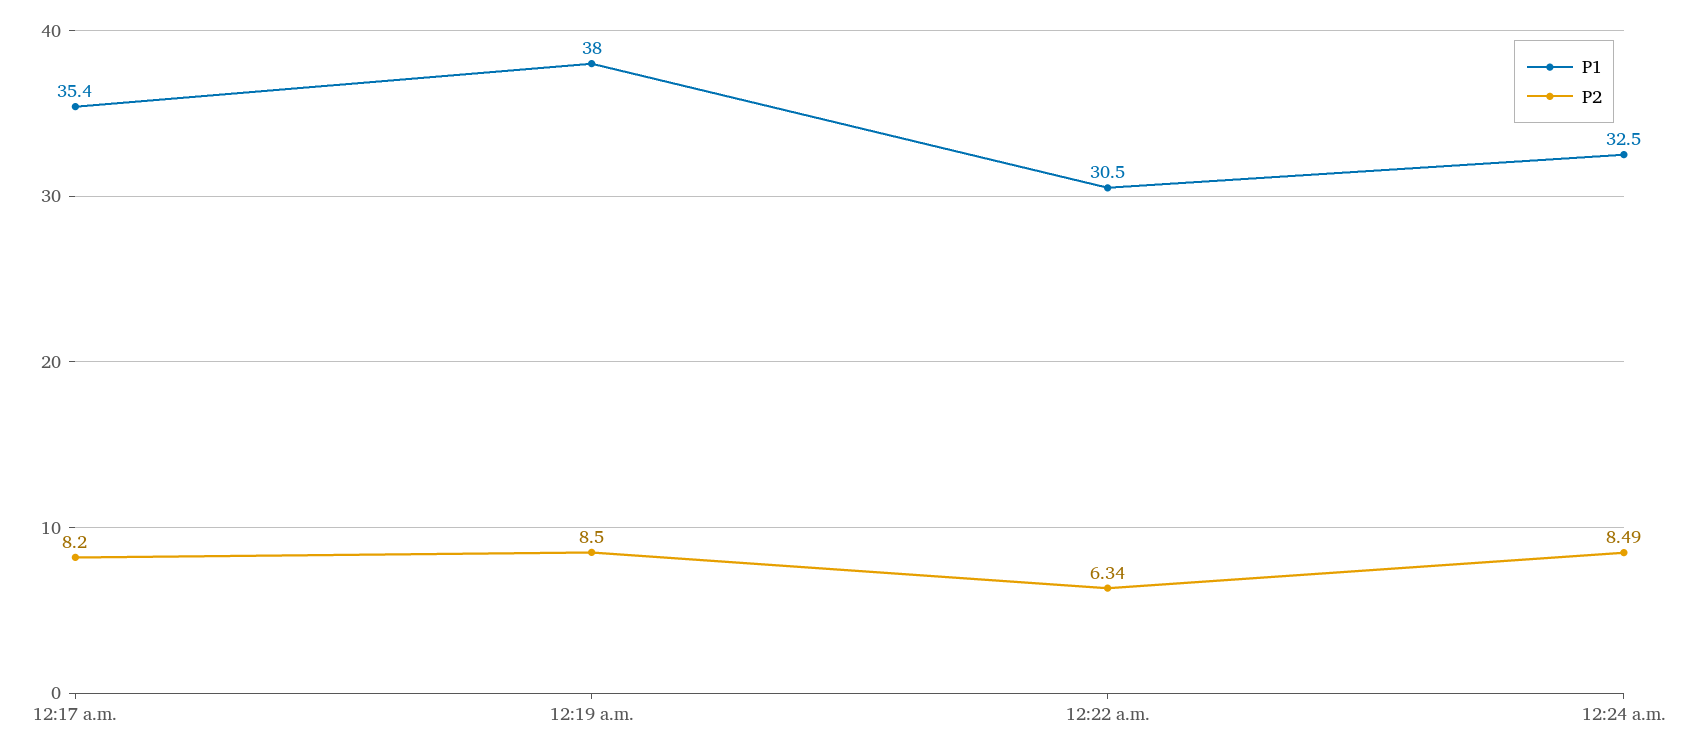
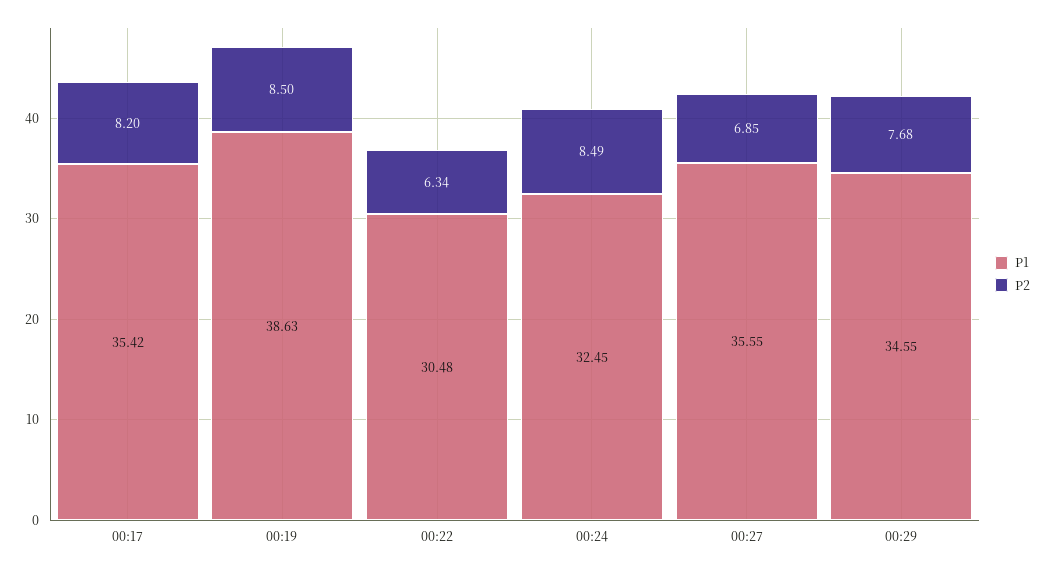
P1, 12:19 a.m.: 38 -> 38.63
P1, 00:27: none -> 35.55
P2, 00:27: none -> 6.85
P1, 00:29: none -> 34.55
P2, 00:29: none -> 7.68

